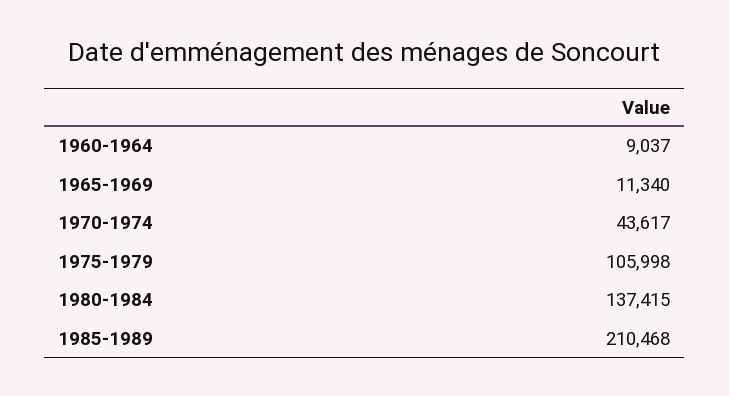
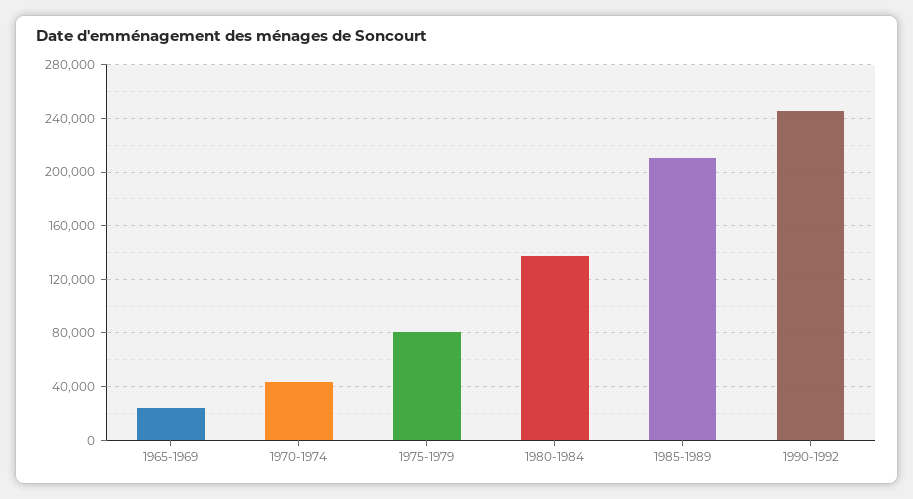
1960-1964: 9037 -> none
1965-1969: 11340 -> 25000
1975-1979: 105998 -> 80000
1990-1992: none -> 245000

